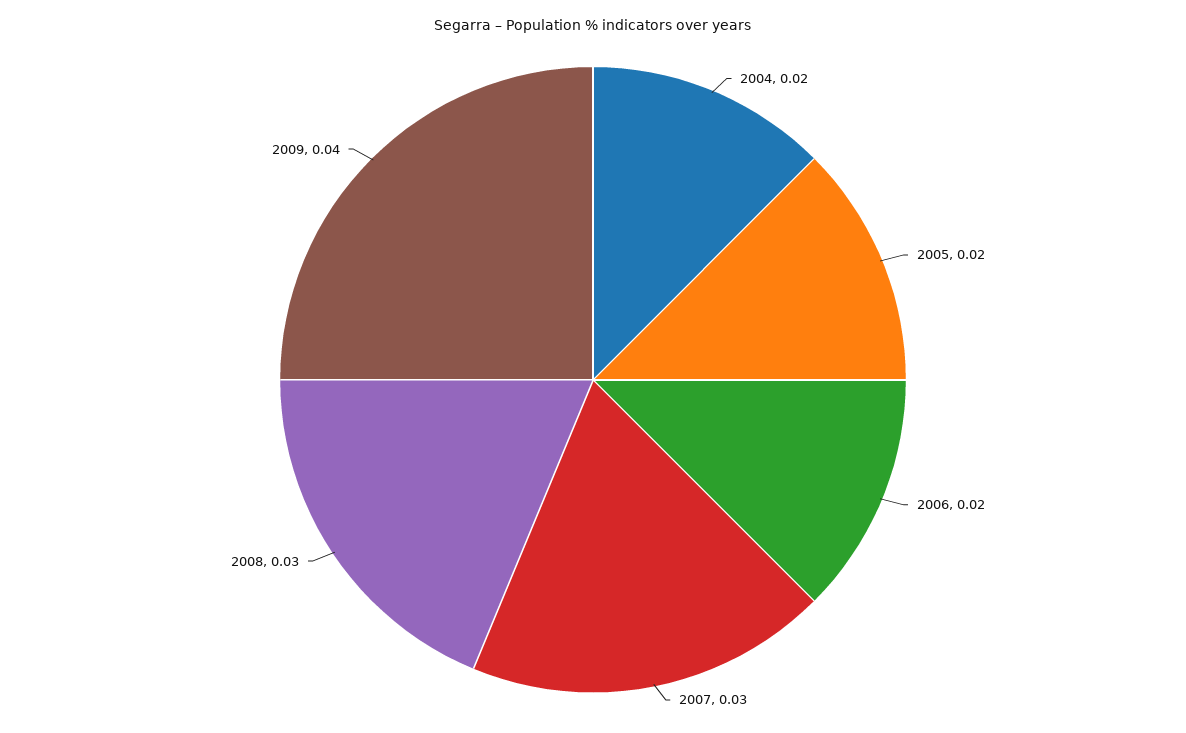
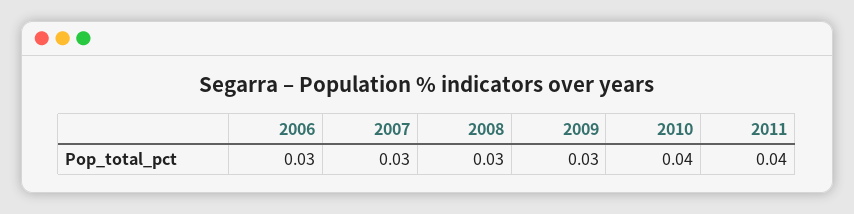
2004: 0.02 -> none
2005: 0.02 -> none
2006: 0.02 -> 0.03
2009: 0.04 -> 0.03
2010: none -> 0.04
2011: none -> 0.04

